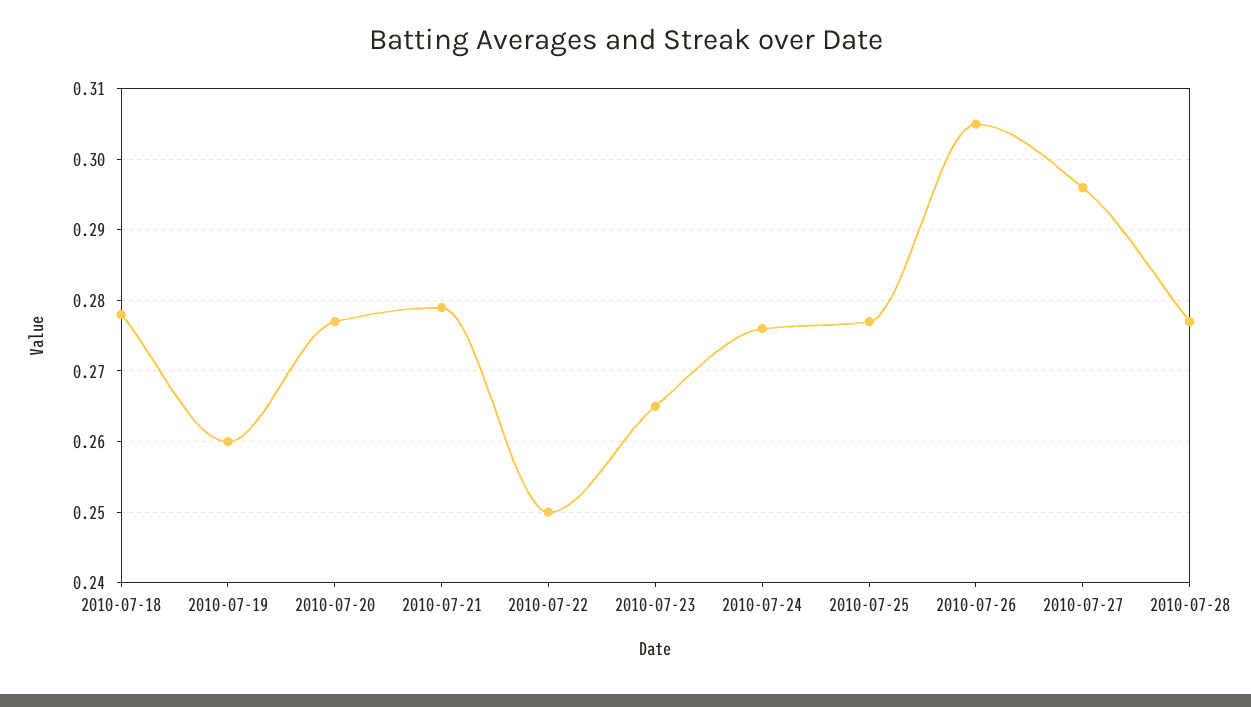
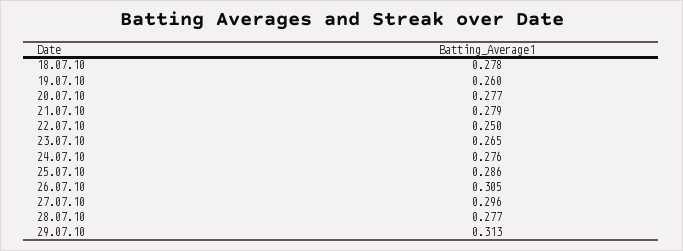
2010-07-25: 0.277 -> 0.286
29.07.10: none -> 0.313

